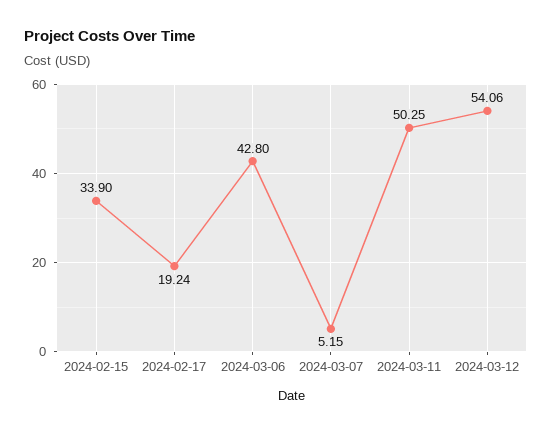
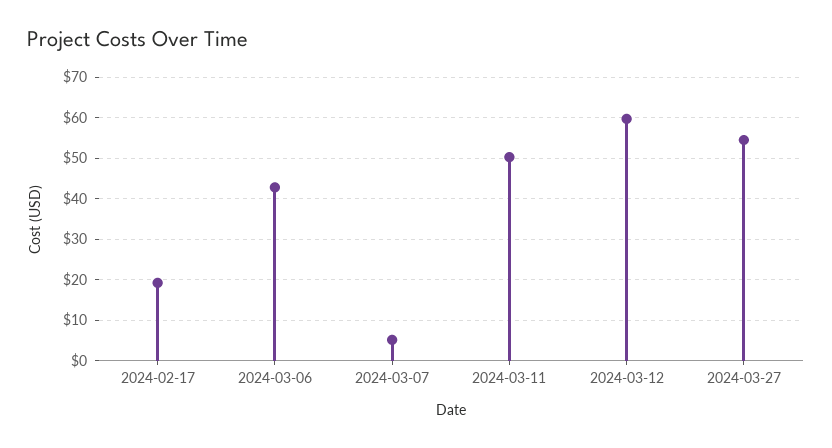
2024-02-15: 33.9 -> none
2024-03-12: 54.06 -> 60
2024-03-27: none -> 54

